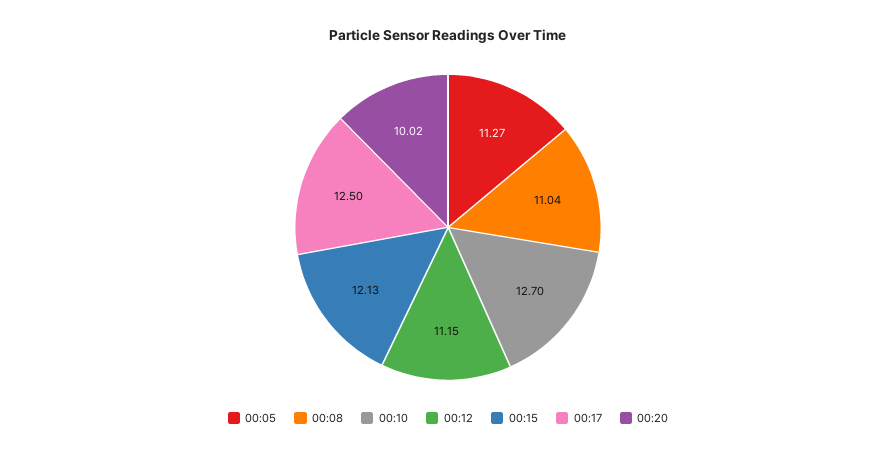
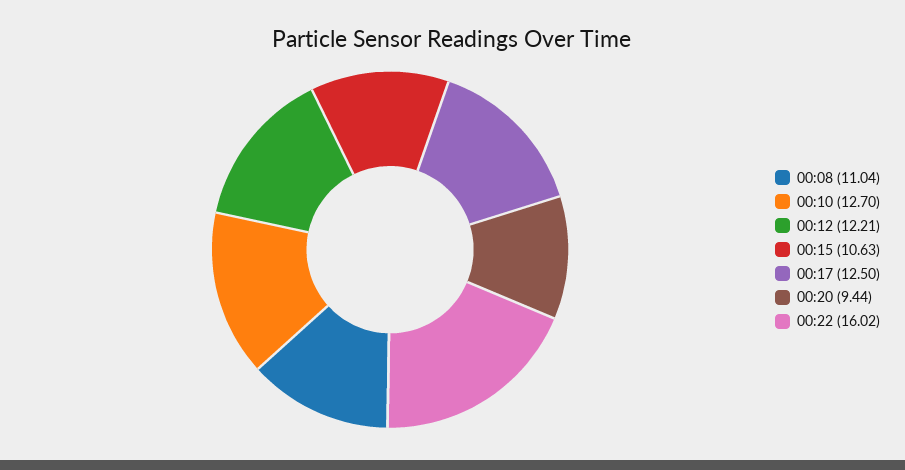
00:05: 11.27 -> none
00:12: 11.15 -> 12.21
00:15: 12.13 -> 10.63
00:20: 10.02 -> 9.44
00:22: none -> 16.02

